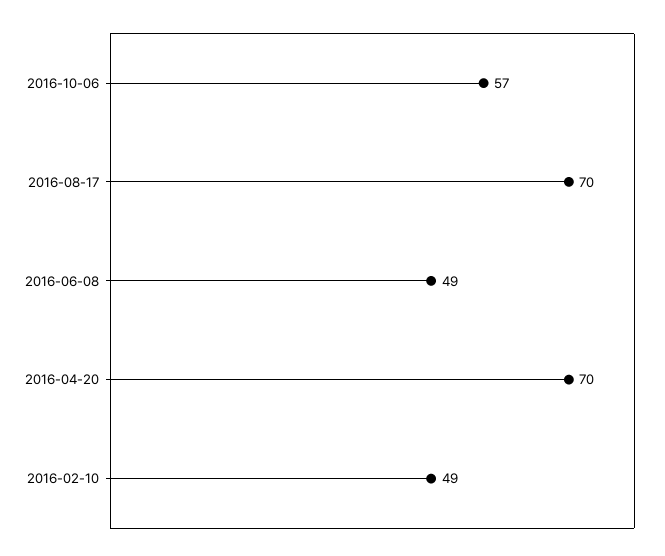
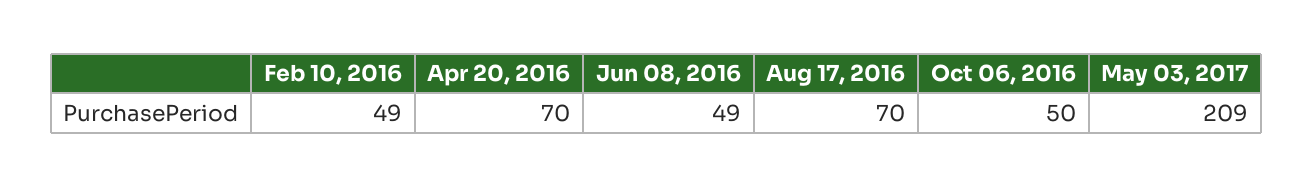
2016-10-06: 57 -> 50
May 03, 2017: none -> 209

